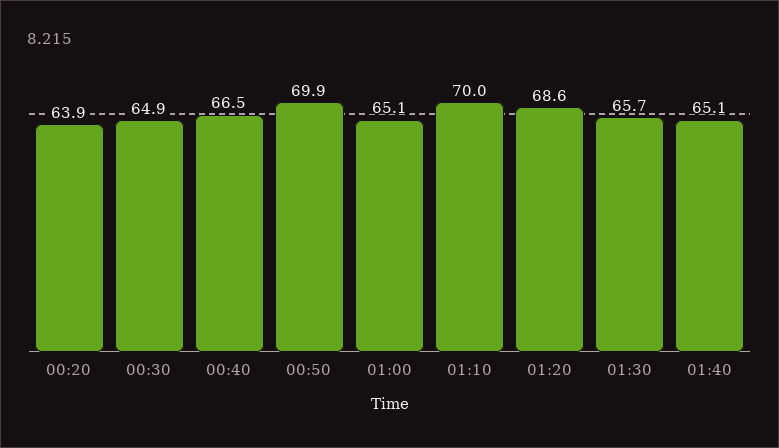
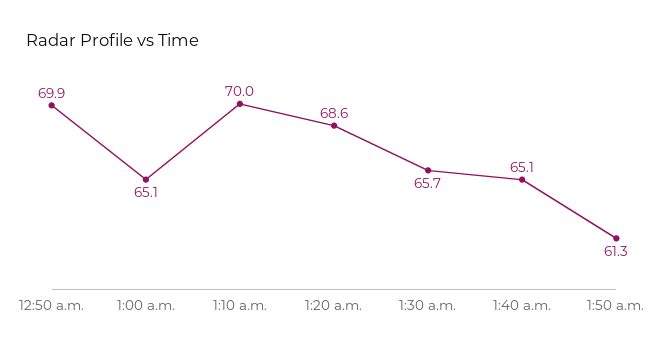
00:20: 63.9 -> none
00:30: 64.9 -> none
00:40: 66.5 -> none
1:50 a.m.: none -> 61.3

